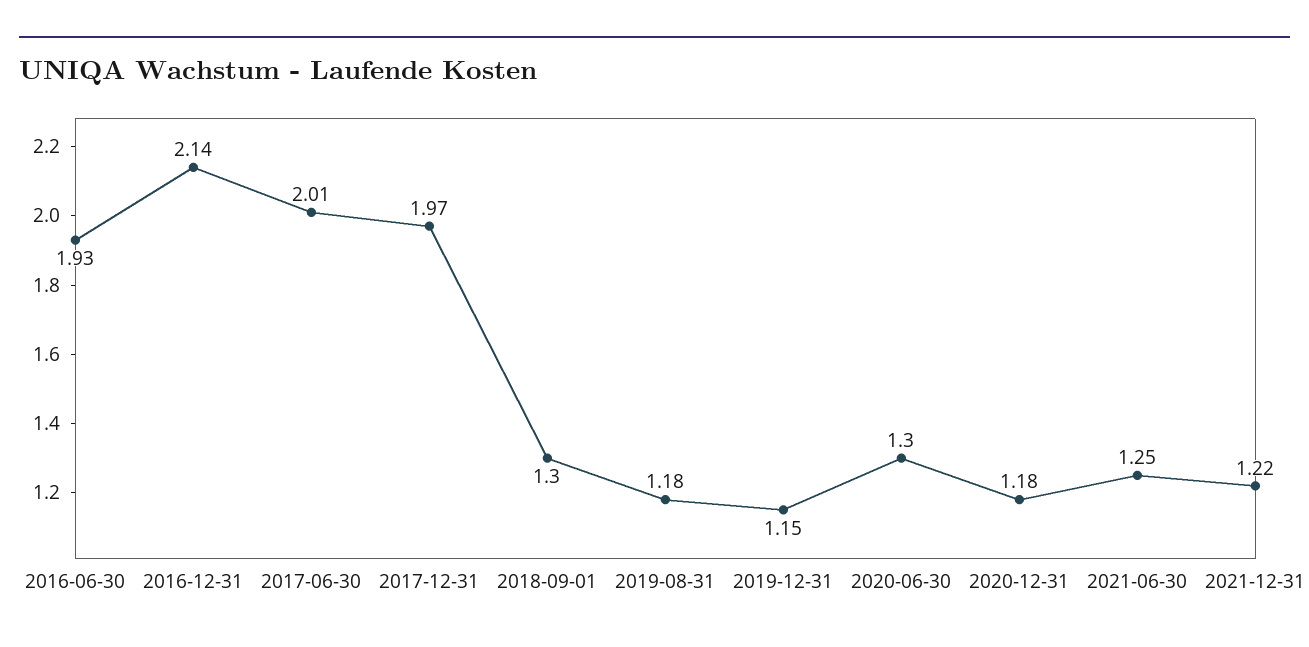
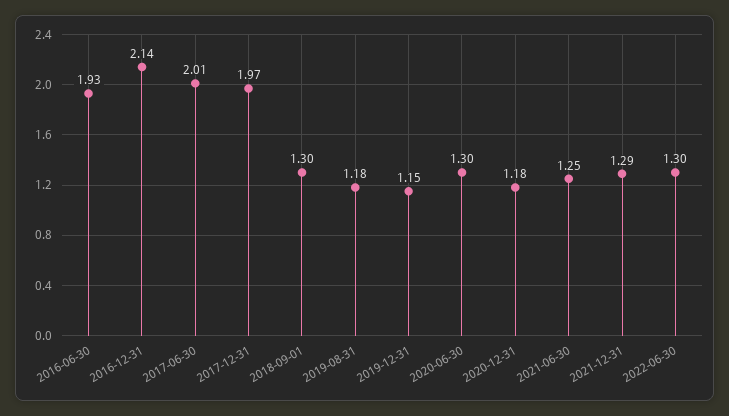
2021-12-31: 1.22 -> 1.29
2022-06-30: none -> 1.3

